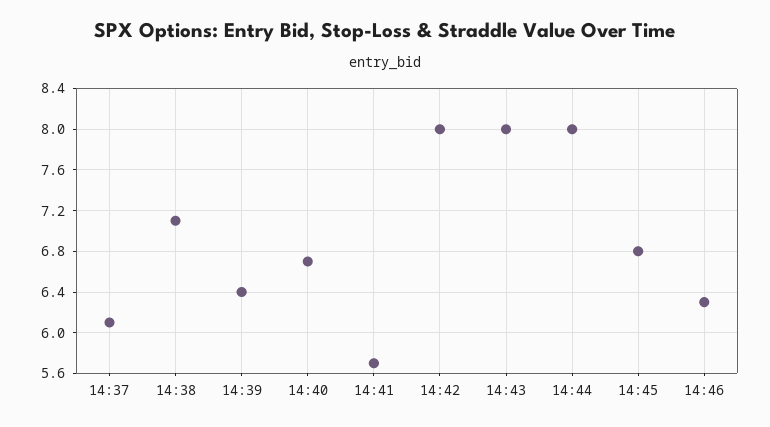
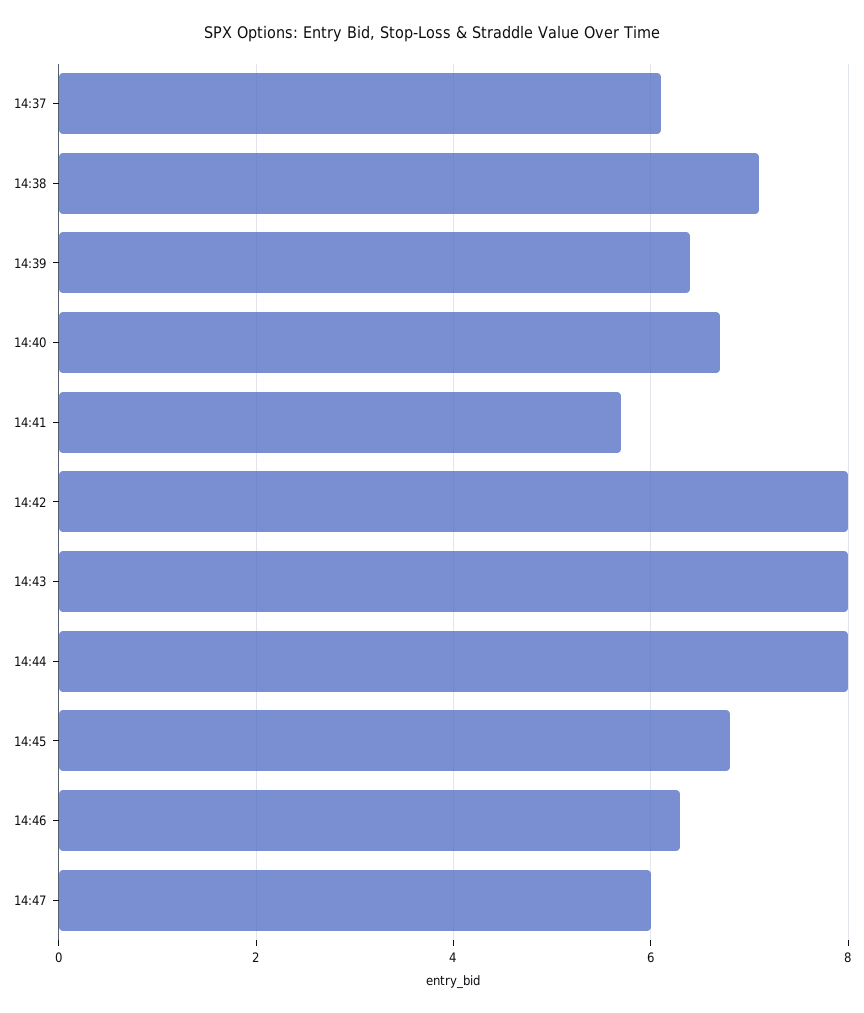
14:47: none -> 6

